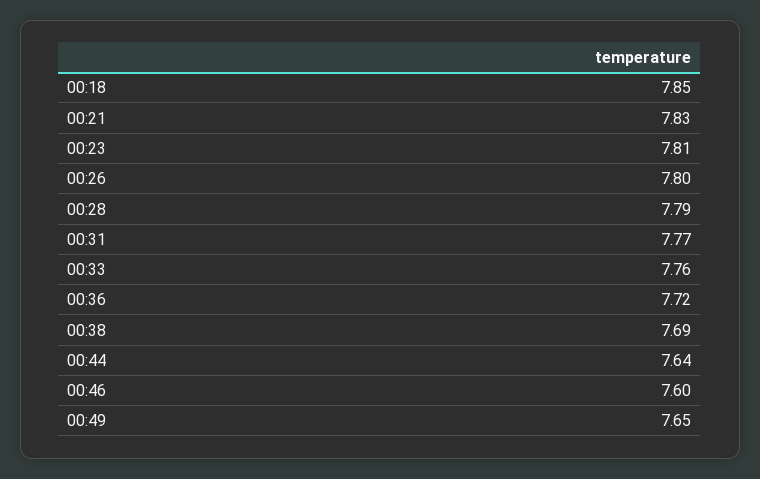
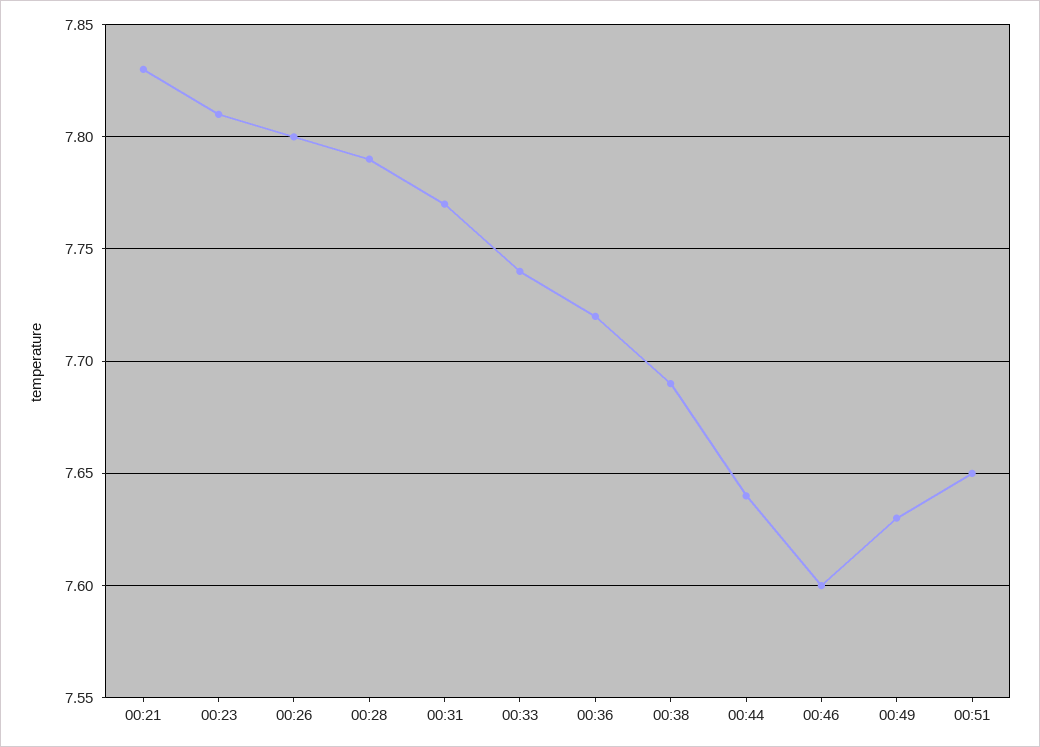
00:18: 7.85 -> none
00:33: 7.76 -> 7.74
00:49: 7.65 -> 7.63
00:51: none -> 7.65

